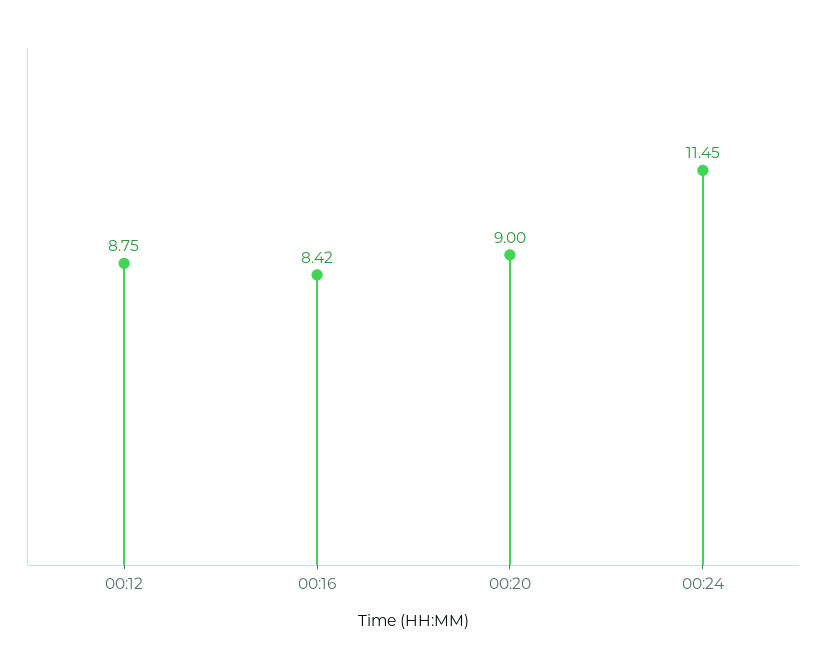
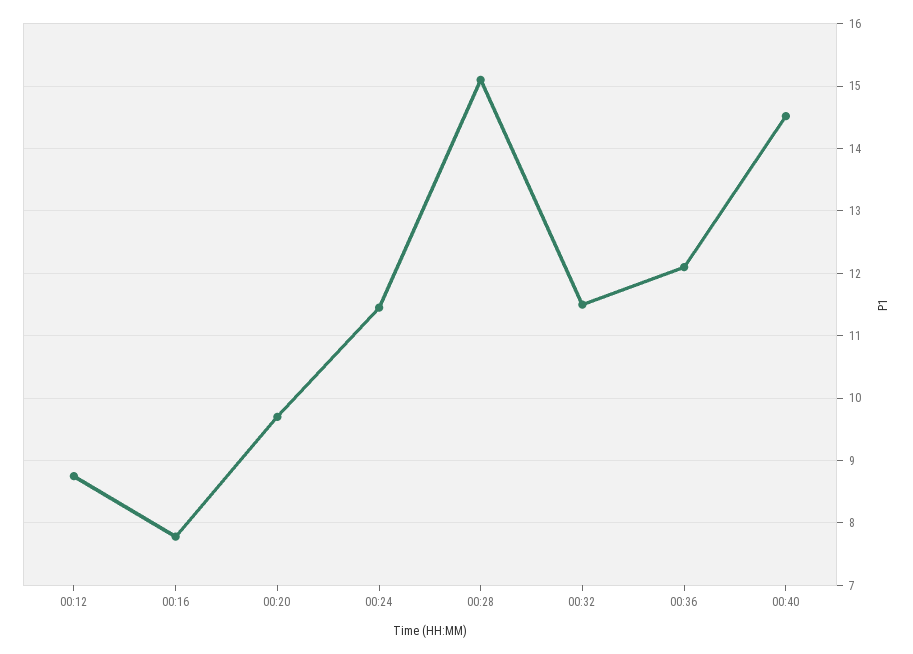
00:16: 8.42 -> 7.8
00:20: 9 -> 9.7
00:28: none -> 15.1
00:32: none -> 11.5
00:36: none -> 12.1
00:40: none -> 14.5

